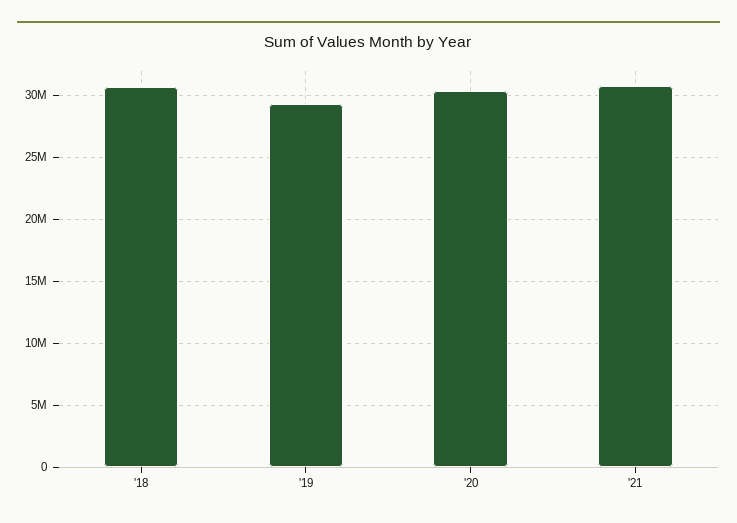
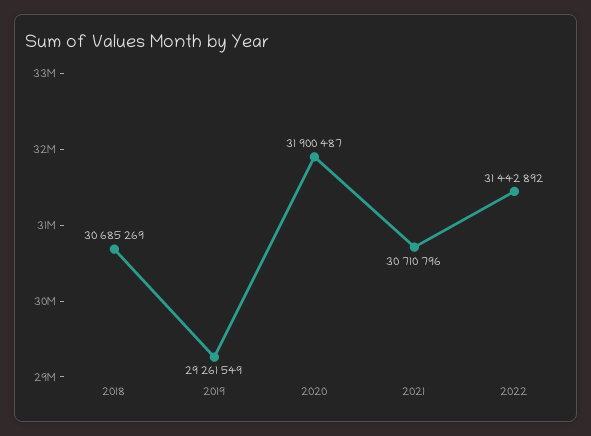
'20: 30500000 -> 31900487
2022: none -> 31442892

